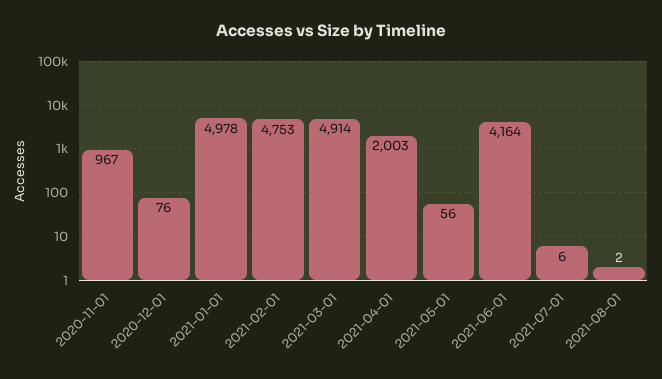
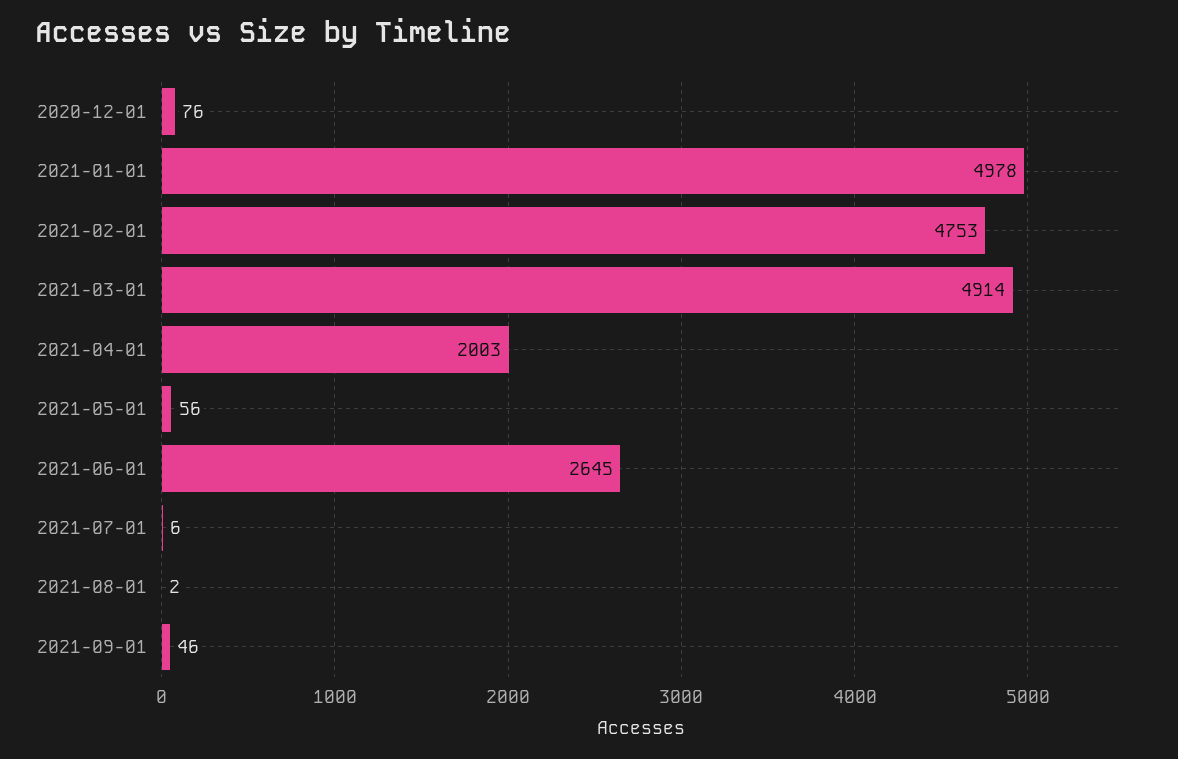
2020-11-01: 967 -> none
2021-06-01: 4164 -> 2645
2021-09-01: none -> 46

